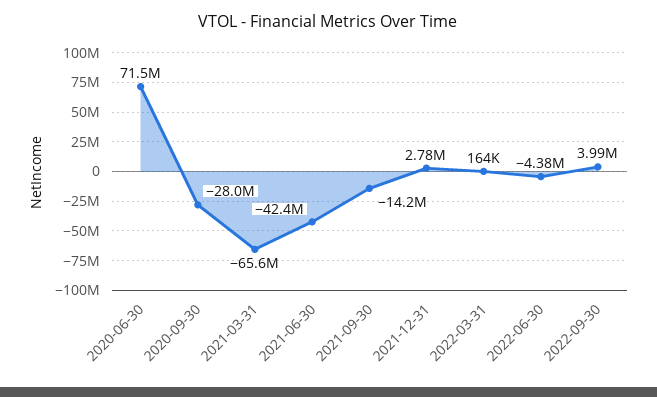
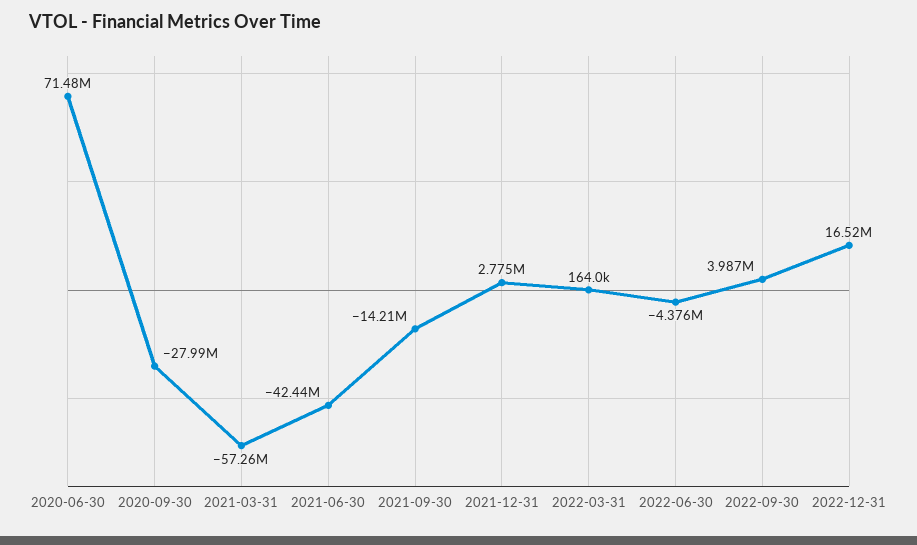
2021-03-31: -65600000 -> -57260000
2022-12-31: none -> 16520000

